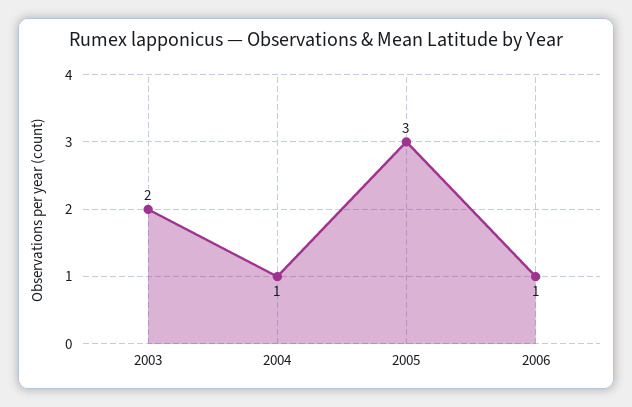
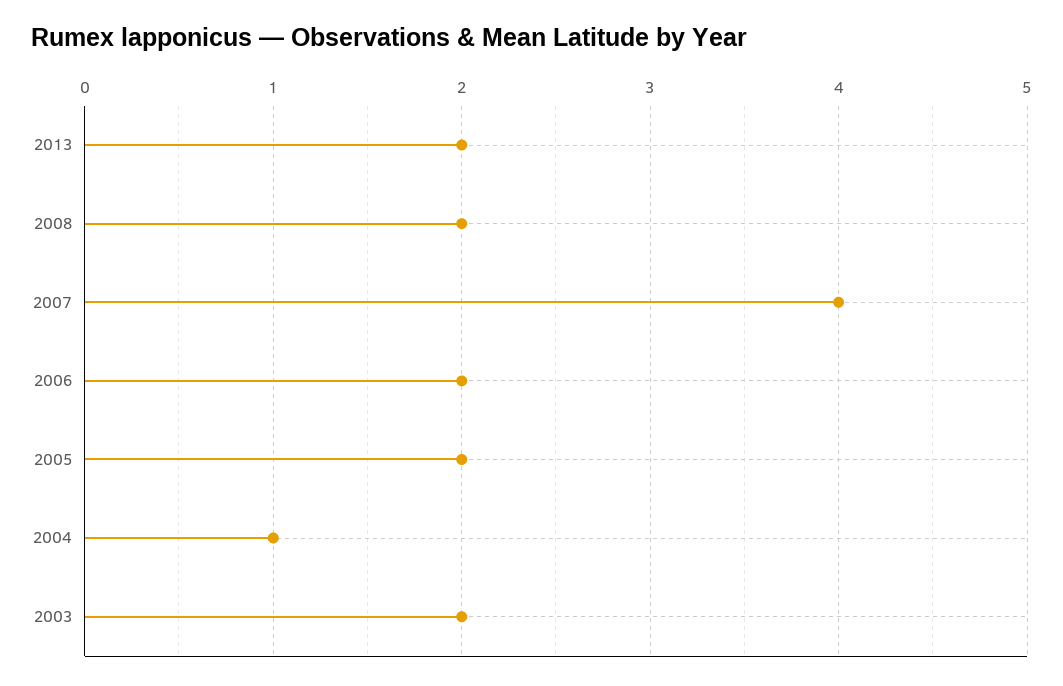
2005: 3 -> 2
2006: 1 -> 2
2013: none -> 2
2008: none -> 2
2007: none -> 4

